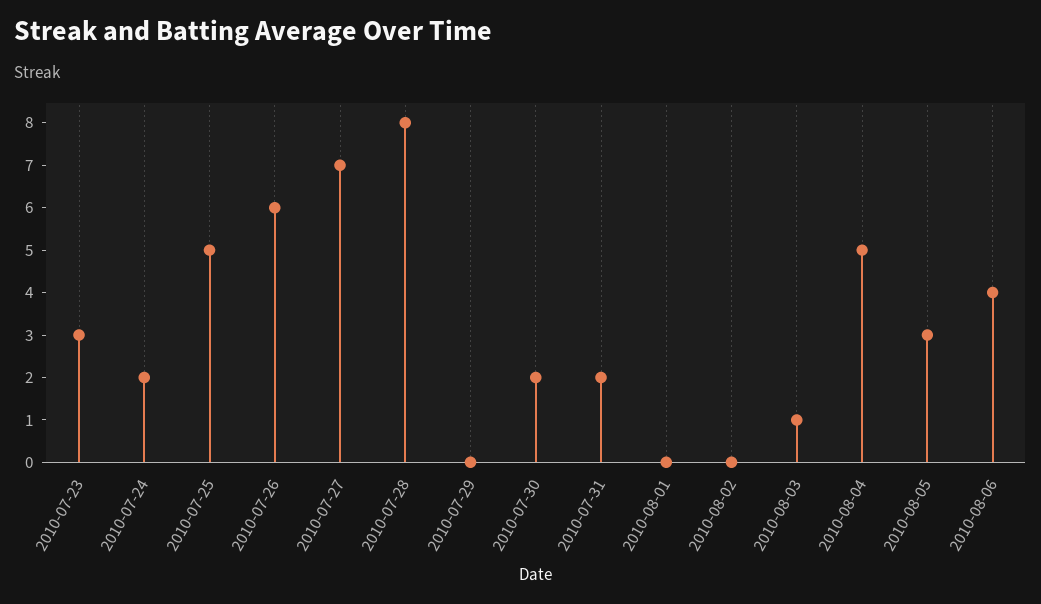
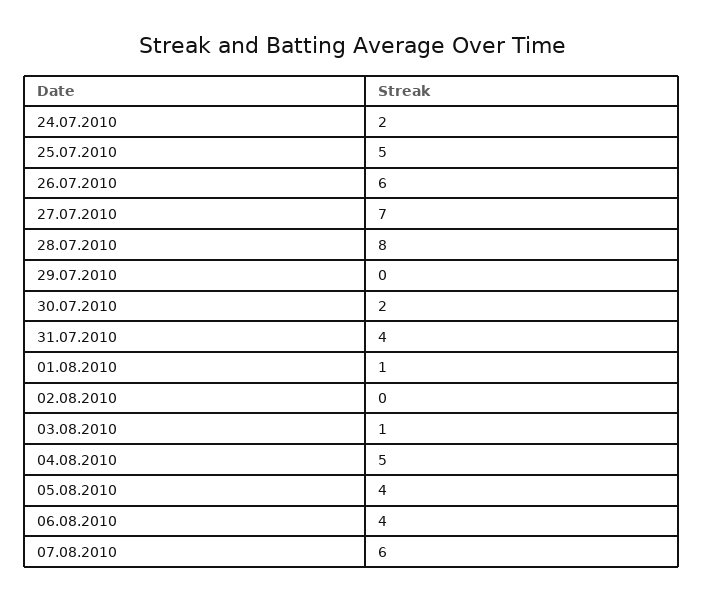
2010-07-23: 3 -> none
2010-07-31: 2 -> 4
2010-08-01: 0 -> 1
2010-08-05: 3 -> 4
07.08.2010: none -> 6

